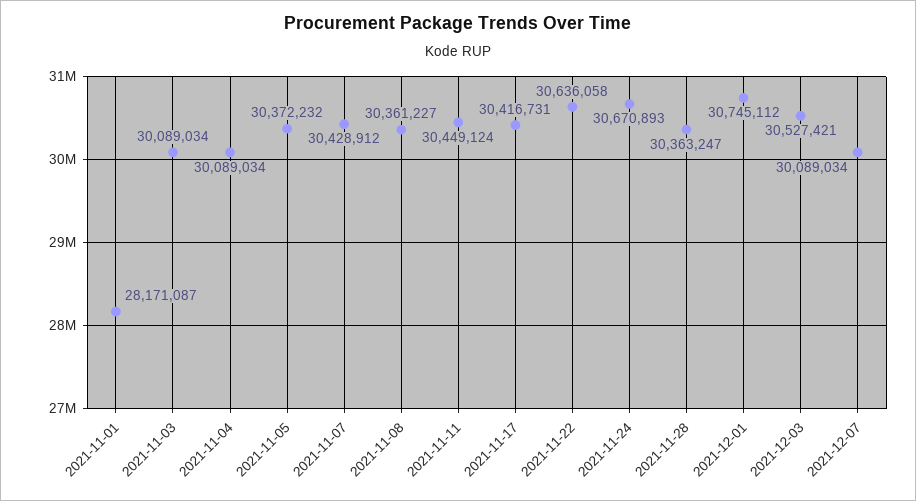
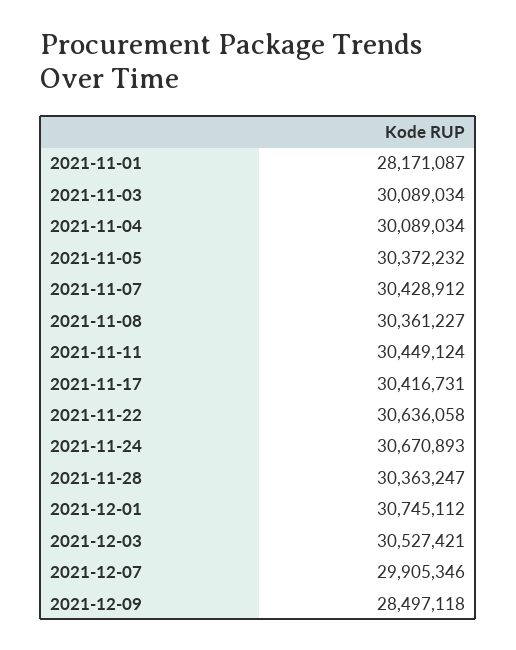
2021-12-07: 30089034 -> 29905346
2021-12-09: none -> 28497118

